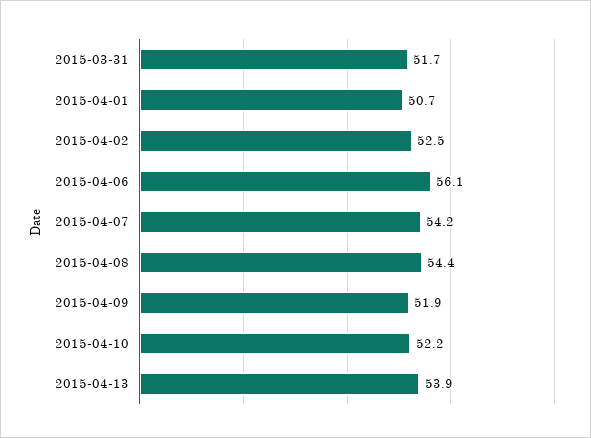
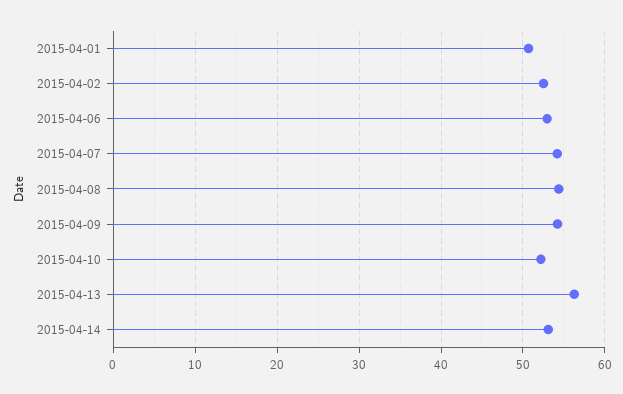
2015-03-31: 51.7 -> none
2015-04-06: 56.1 -> 53
2015-04-09: 51.9 -> 54
2015-04-13: 53.9 -> 56
2015-04-14: none -> 53

